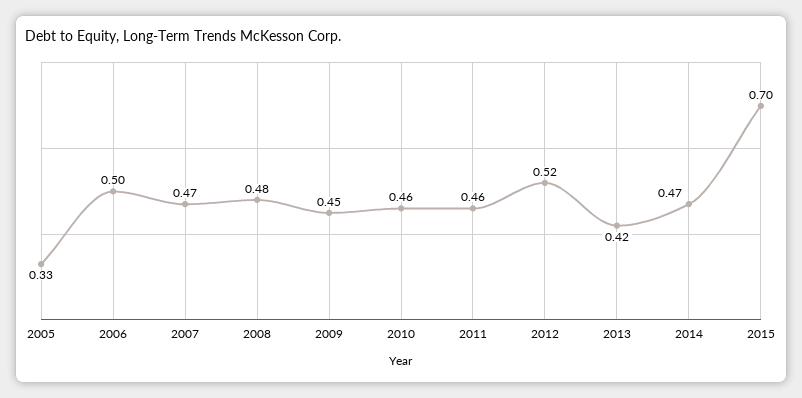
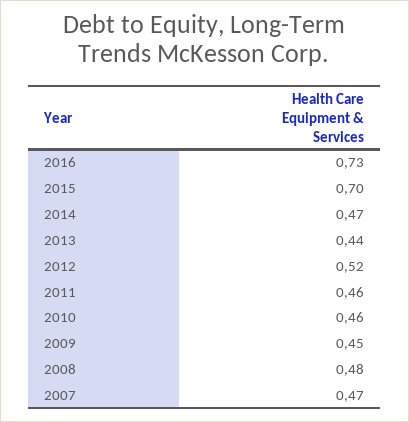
2005: 0.33 -> none
2006: 0.5 -> none
2013: 0.42 -> 0.44
2016: none -> 0.73

